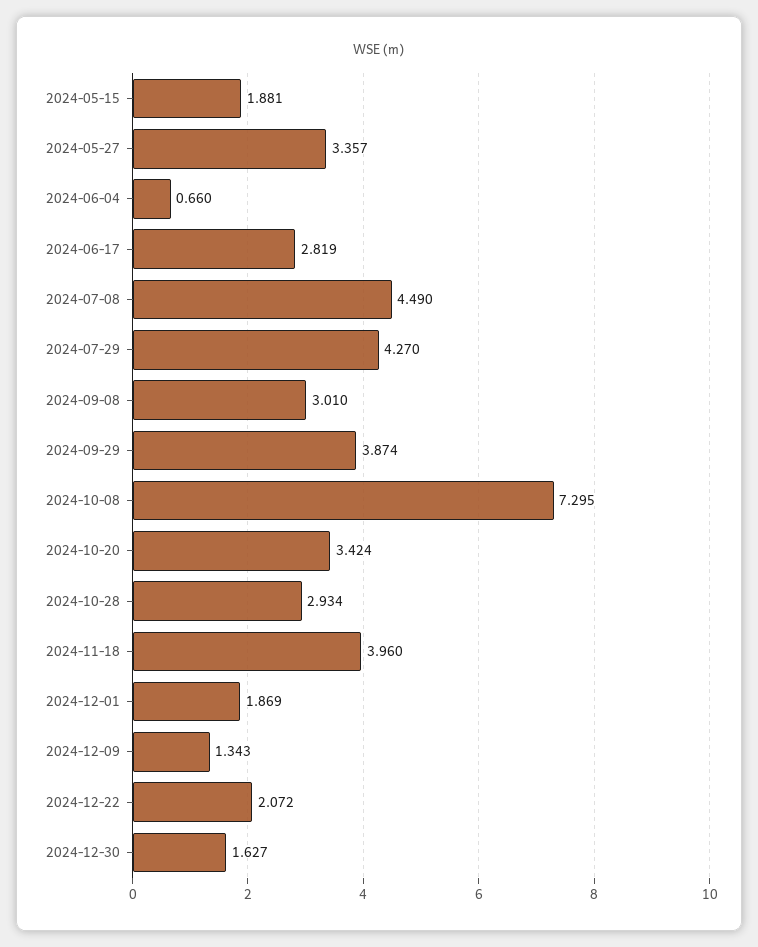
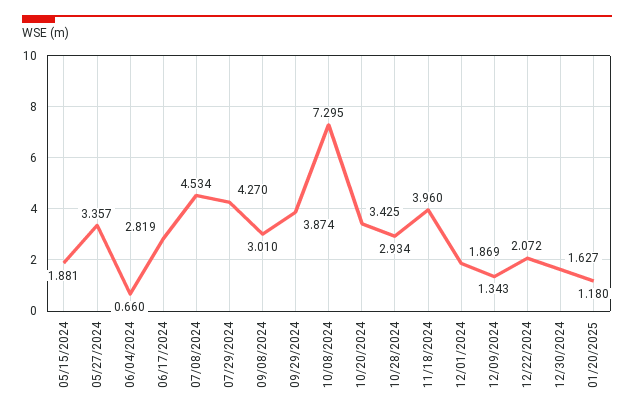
2024-07-08: 4.49 -> 4.534
2024-10-20: 3.424 -> 3.425
01/20/2025: none -> 1.18

